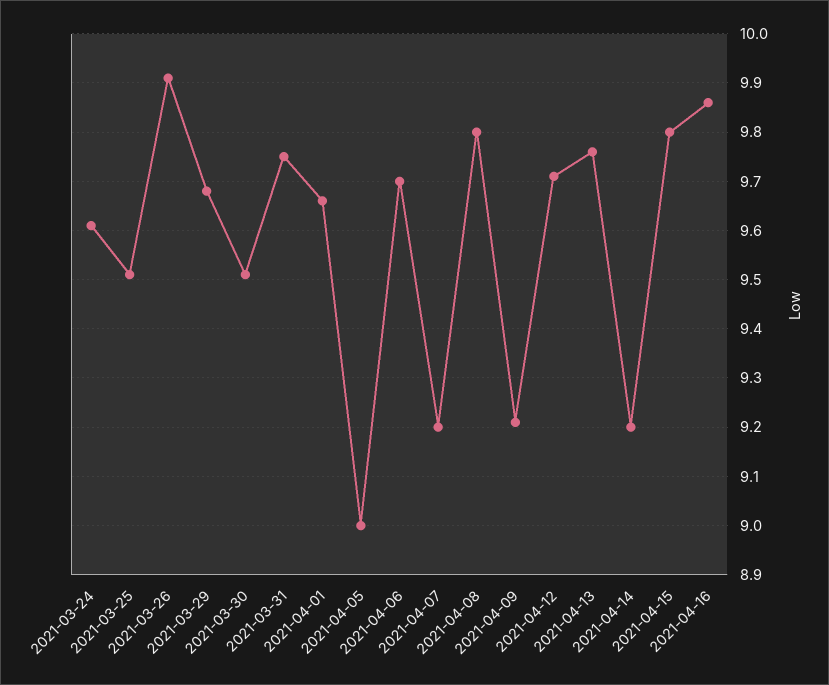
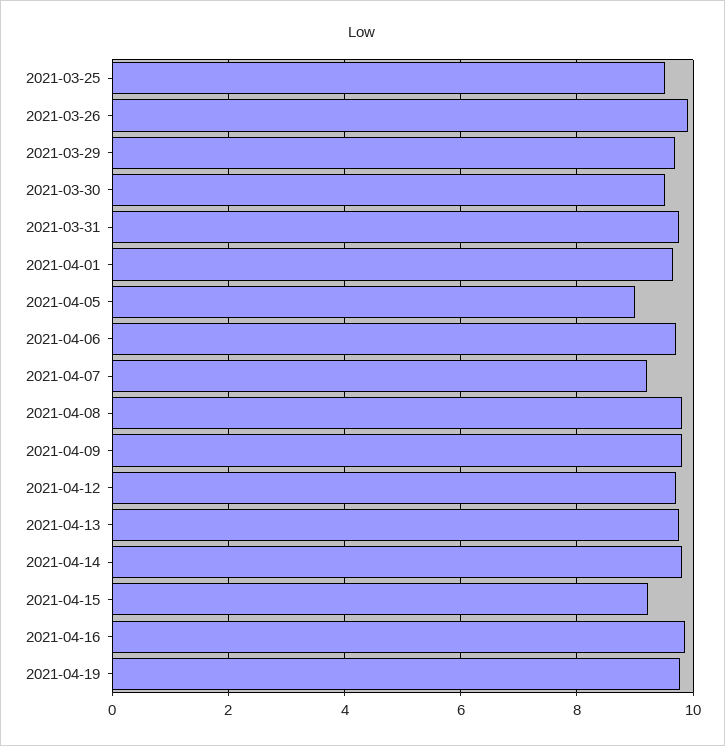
2021-03-24: 9.6 -> none
2021-04-09: 9.2 -> 9.8
2021-04-14: 9.2 -> 9.8
2021-04-15: 9.8 -> 9.2
2021-04-19: none -> 9.8

